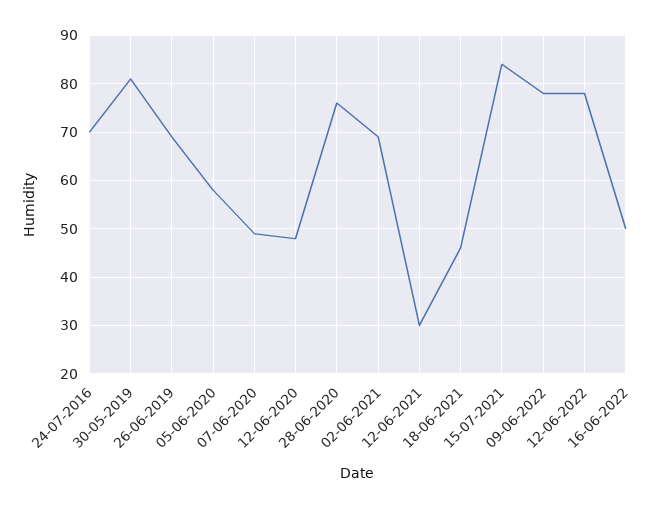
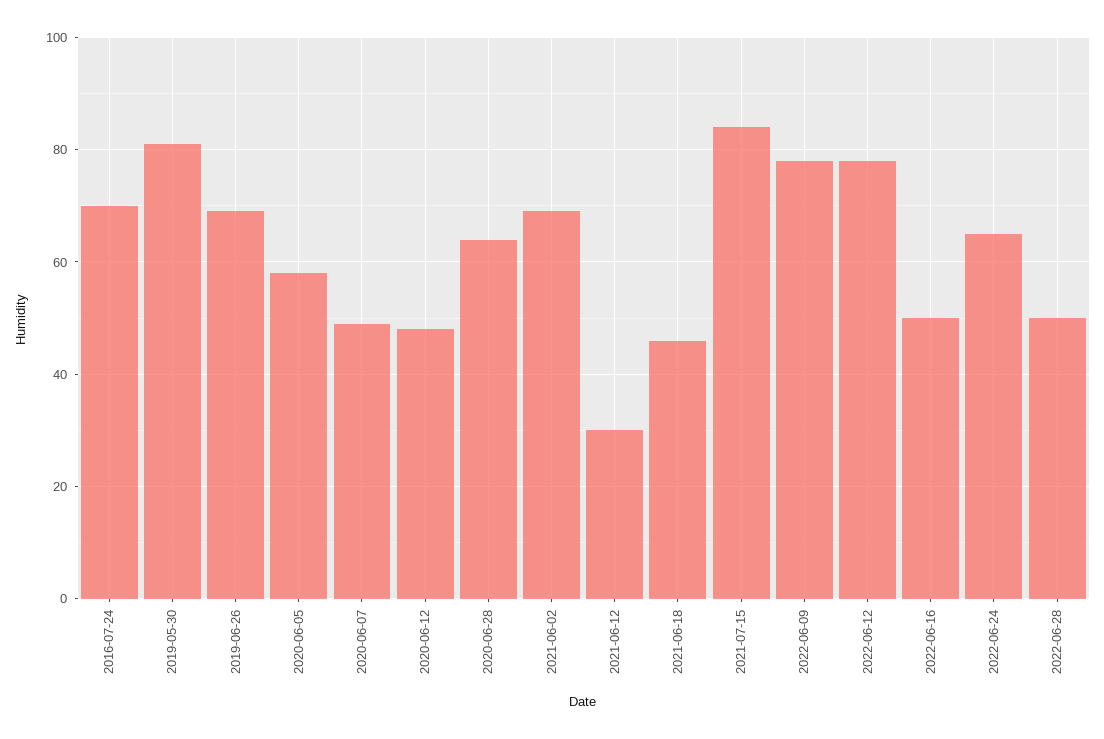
28-06-2020: 75 -> 65
2022-06-24: none -> 65
2022-06-28: none -> 50

